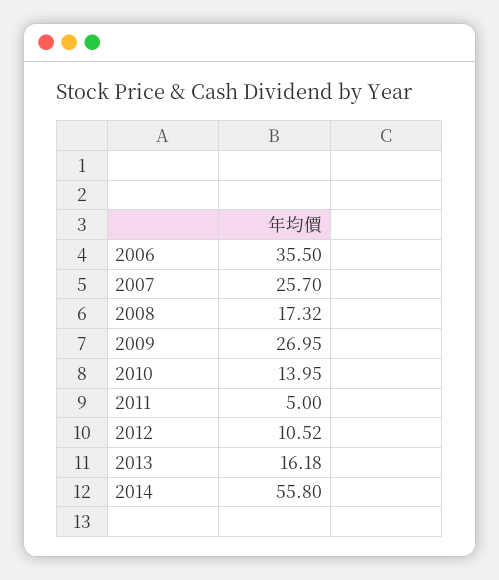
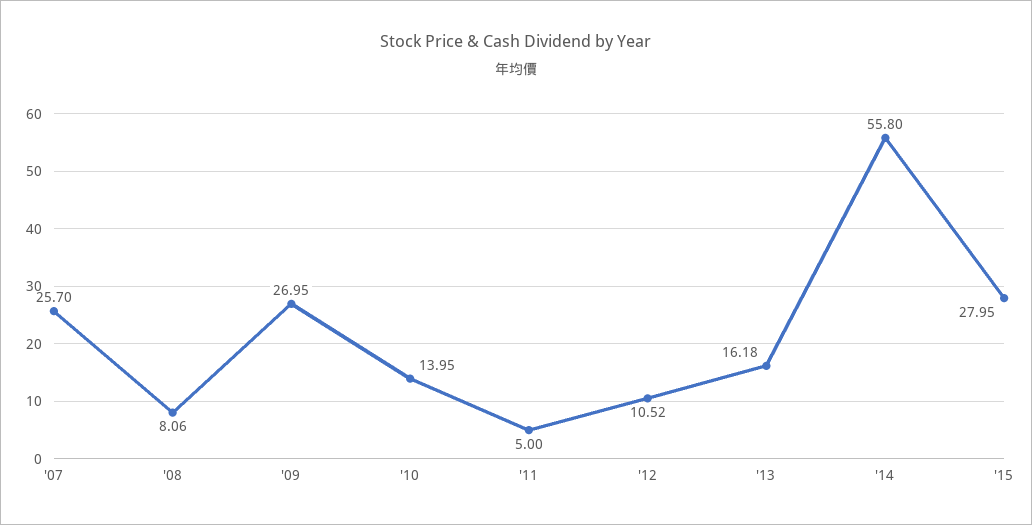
2006: 35.5 -> none
2008: 17.32 -> 8.06
'15: none -> 27.95

